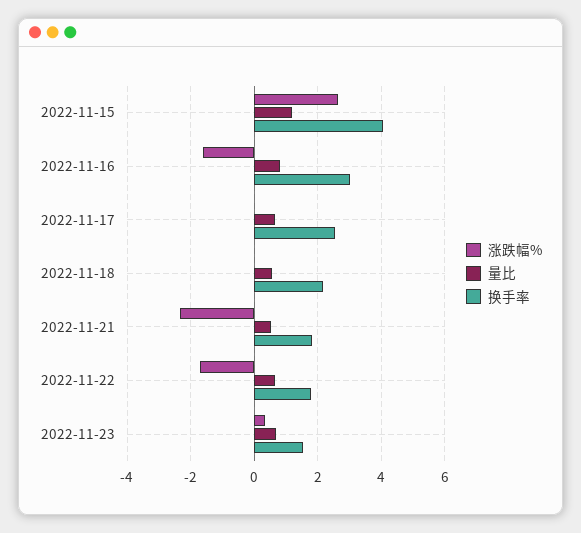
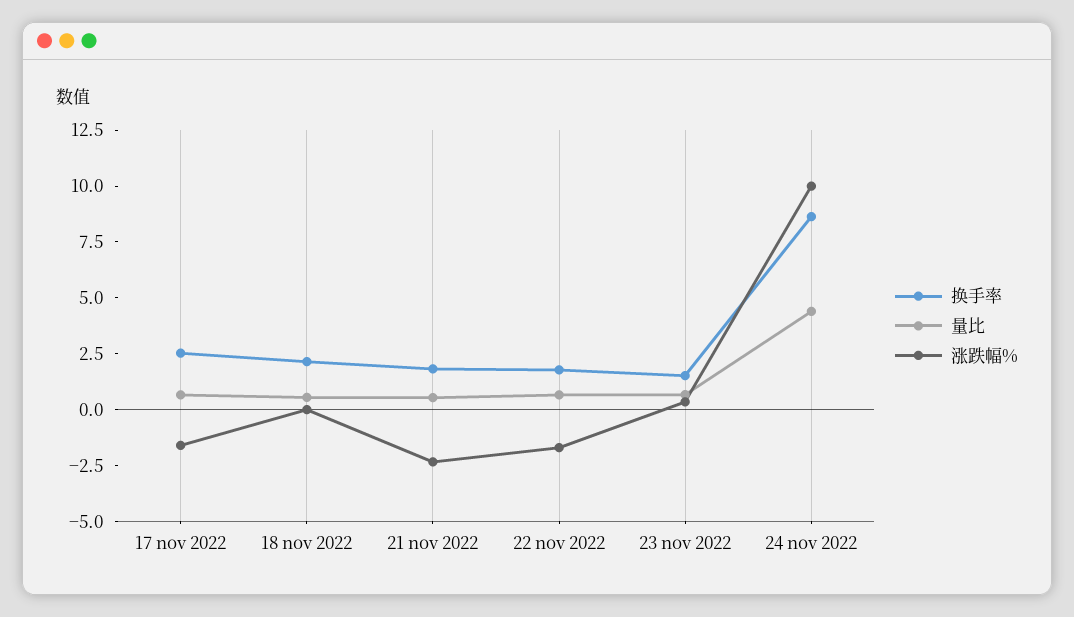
涨跌幅%, 2022-11-15: 2.6 -> none
量比, 2022-11-15: 1.2 -> none
换手率, 2022-11-15: 4 -> none
涨跌幅%, 2022-11-16: -1.6 -> none
量比, 2022-11-16: 0.8 -> none
换手率, 2022-11-16: 3 -> none
涨跌幅%, 2022-11-17: 0 -> -1.5
换手率, 24 nov 2022: none -> 8.5
量比, 24 nov 2022: none -> 4.5
涨跌幅%, 24 nov 2022: none -> 10

